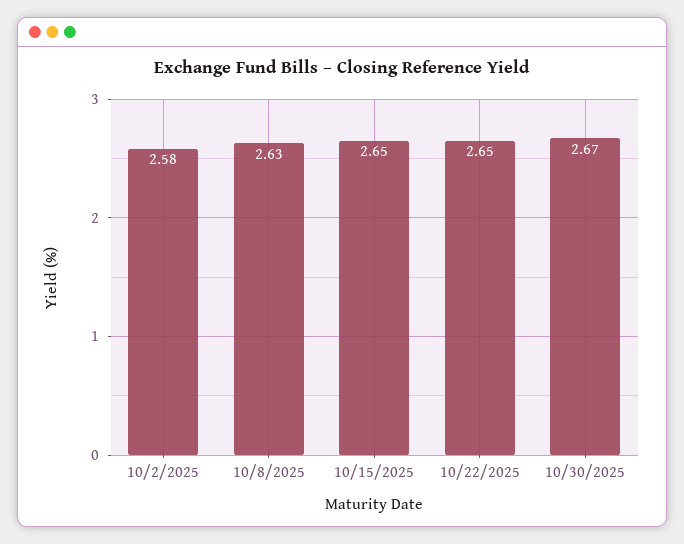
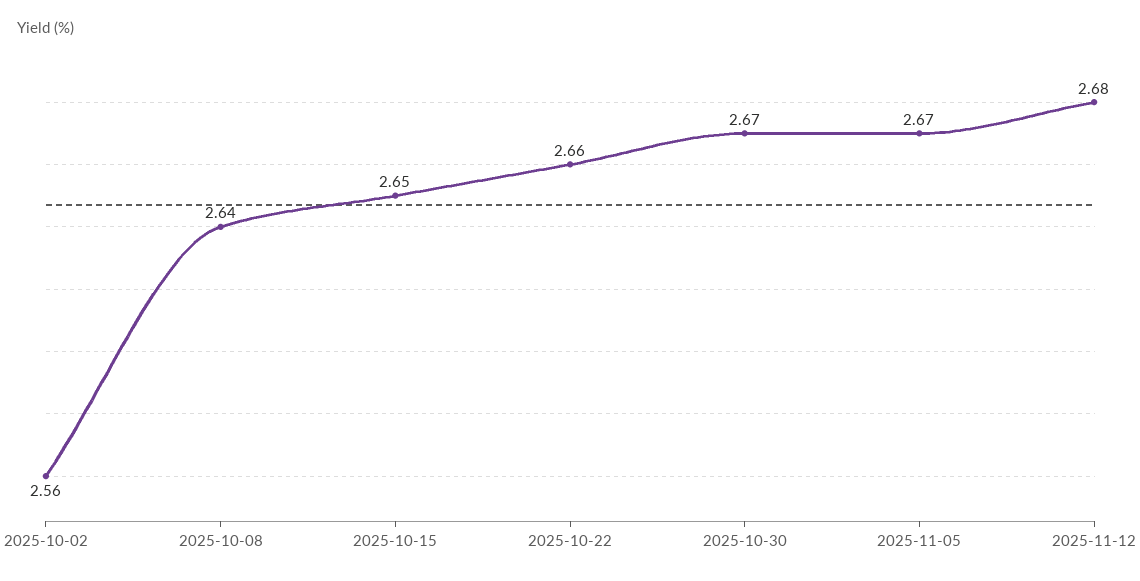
10/2/2025: 2.58 -> 2.56
10/8/2025: 2.63 -> 2.64
10/22/2025: 2.65 -> 2.66
2025-11-05: none -> 2.67
2025-11-12: none -> 2.68

